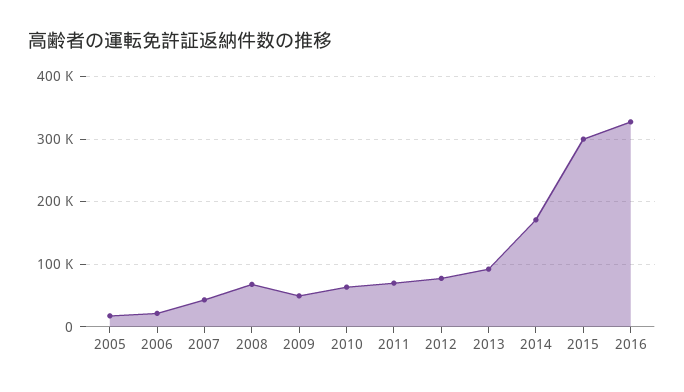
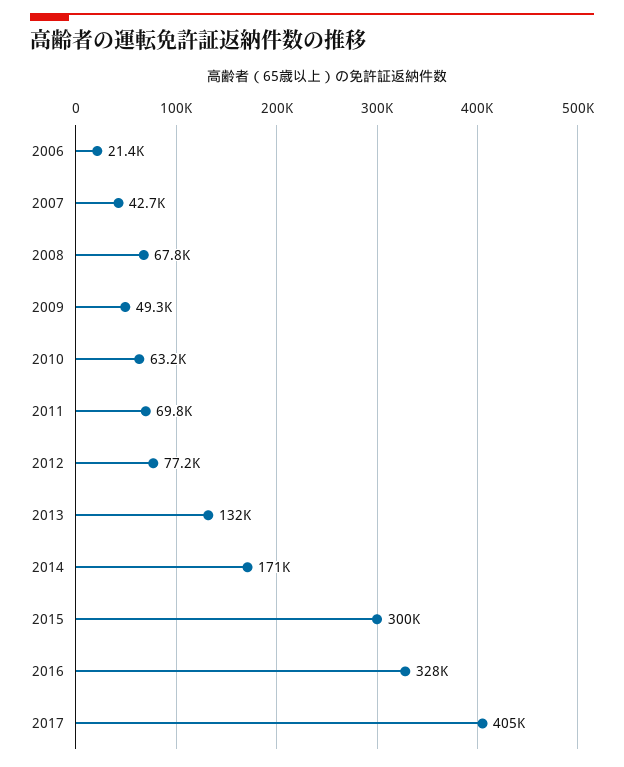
2005: 20000 -> none
2013: 90000 -> 132000
2017: none -> 405000

